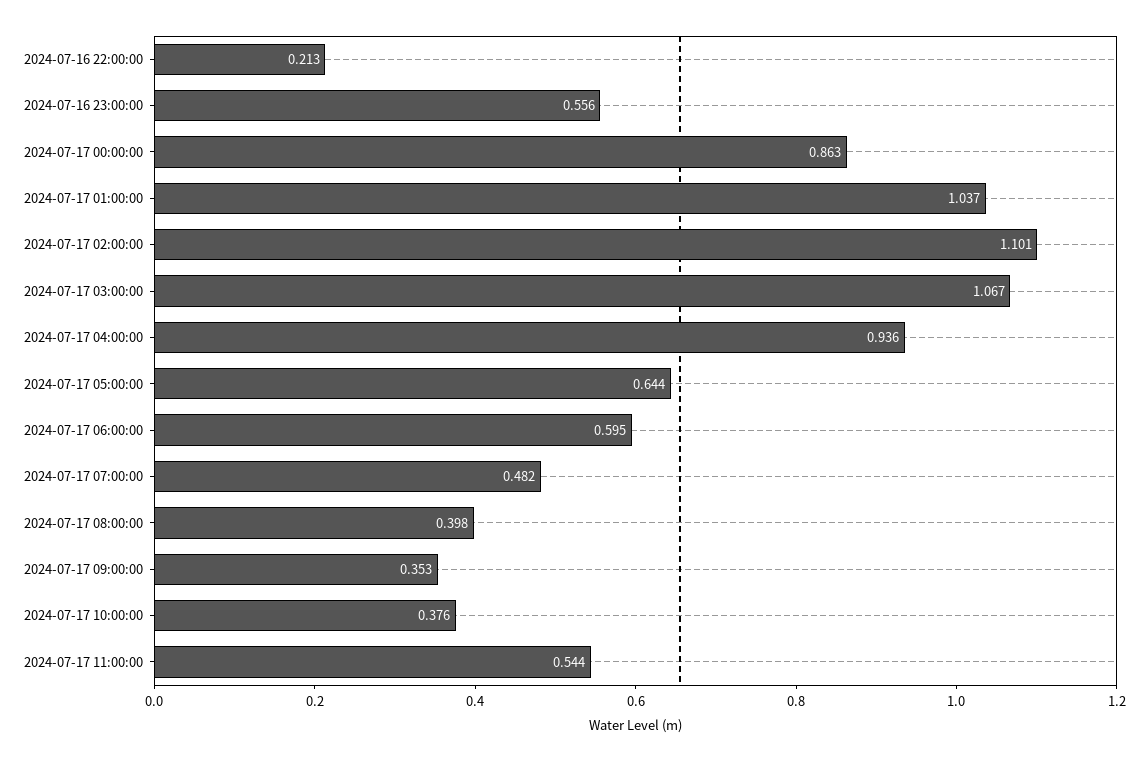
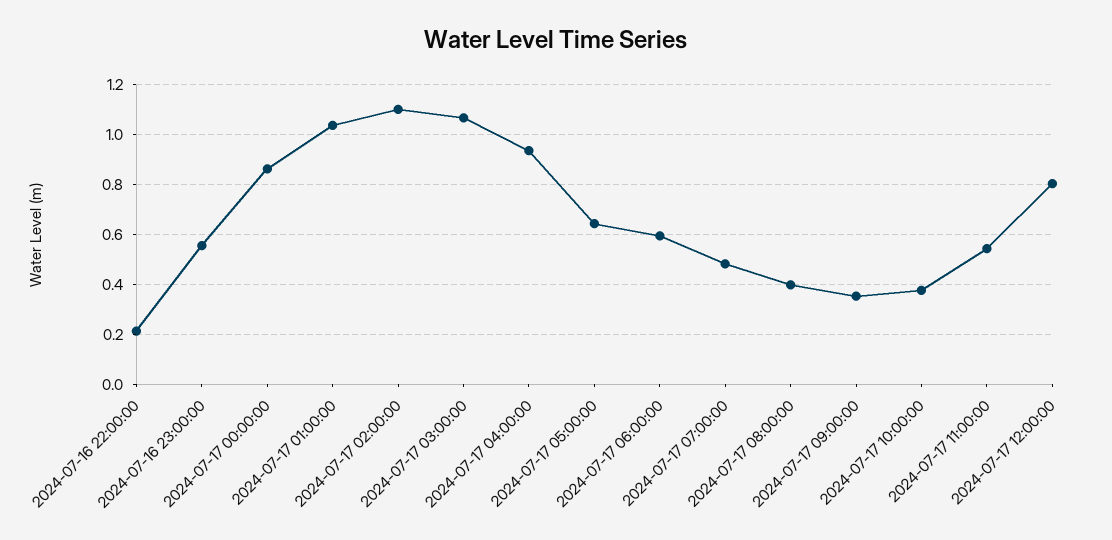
2024-07-17 12:00:00: none -> 0.8

